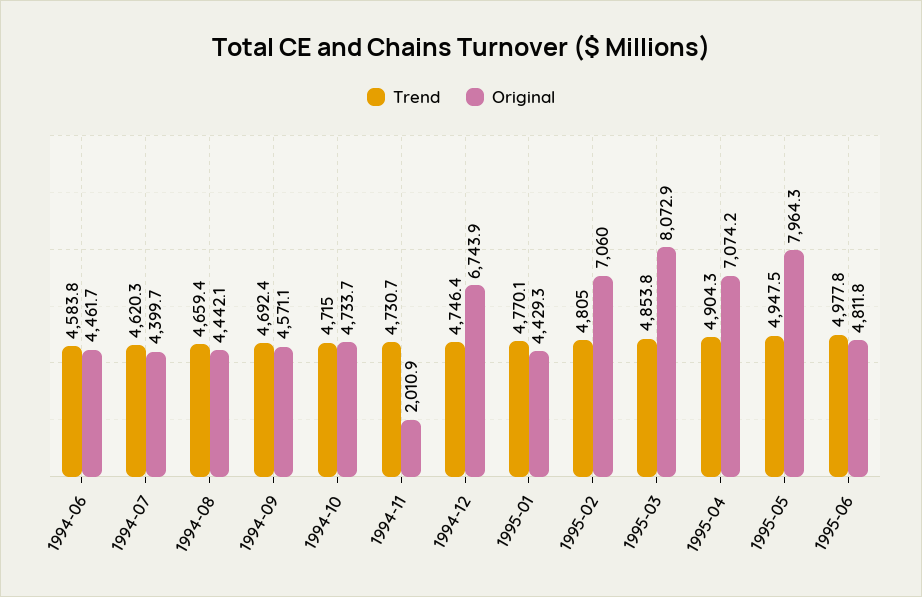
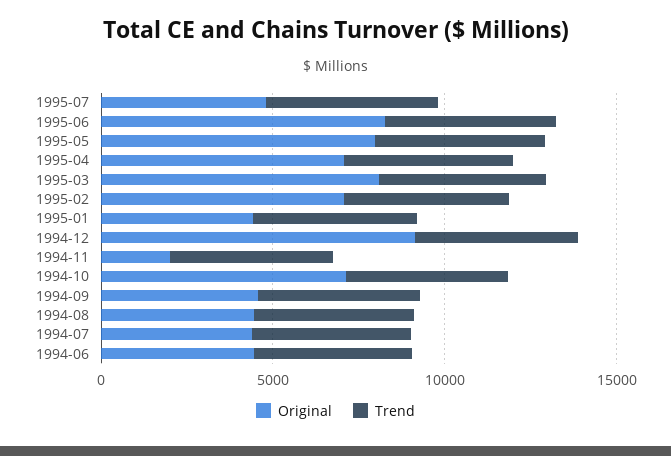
Original, 1994-10: 4733.7 -> 7000
Original, 1994-12: 6743.9 -> 9000
Original, 1995-06: 4811.8 -> 8000
Original, 1995-07: none -> 5000
Trend, 1995-07: none -> 5000

